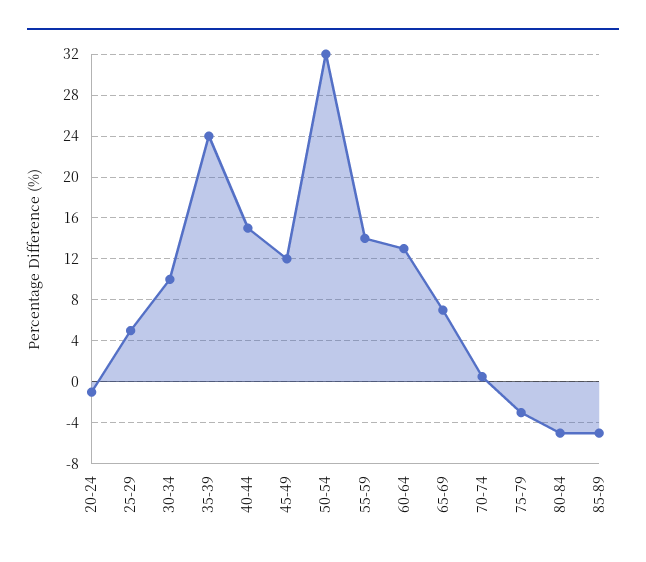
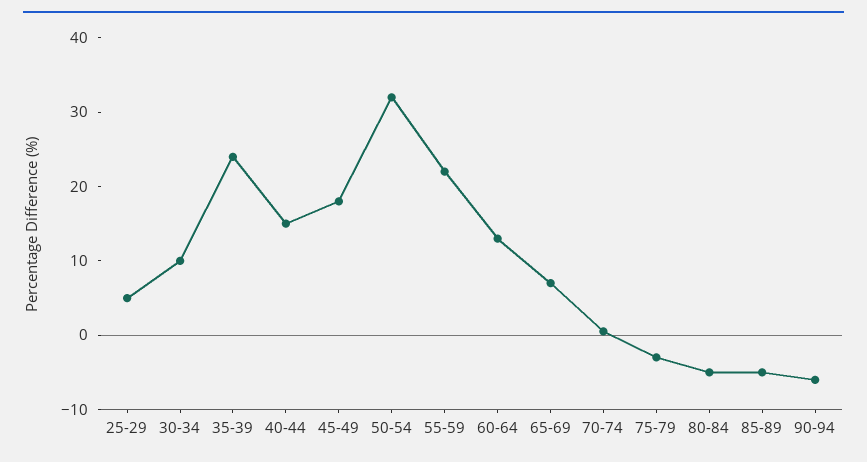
20-24: -1 -> none
45-49: 12 -> 18
55-59: 14 -> 22
90-94: none -> -6

